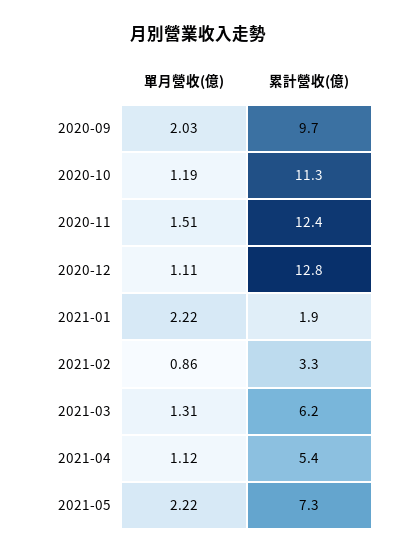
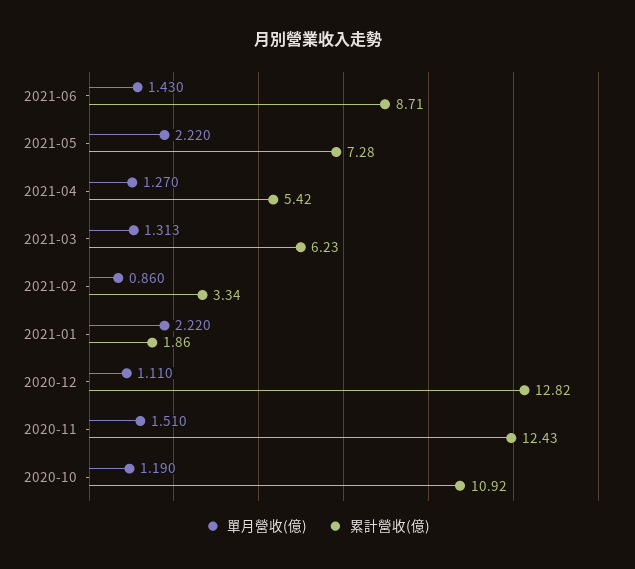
單月營收(億), 2020-09: 2.03 -> none
累計營收(億), 2020-09: 9.7 -> none
累計營收(億), 2020-10: 11.3 -> 10.92
單月營收(億), 2021-04: 1.12 -> 1.27
單月營收(億), 2021-06: none -> 1.43
累計營收(億), 2021-06: none -> 8.71

